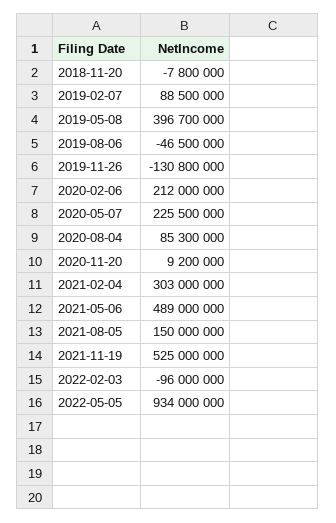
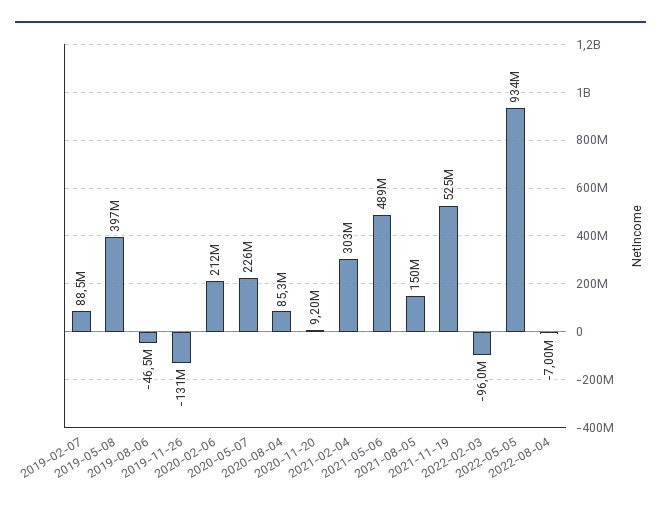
2018-11-20: -7800000 -> none
2022-08-04: none -> -7000000

